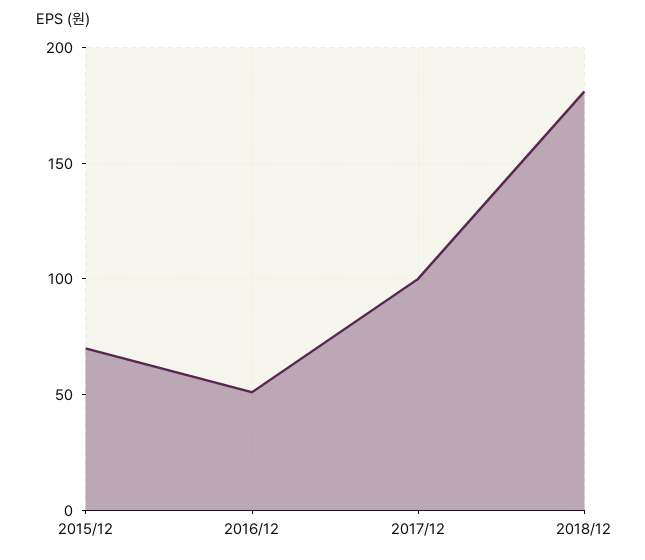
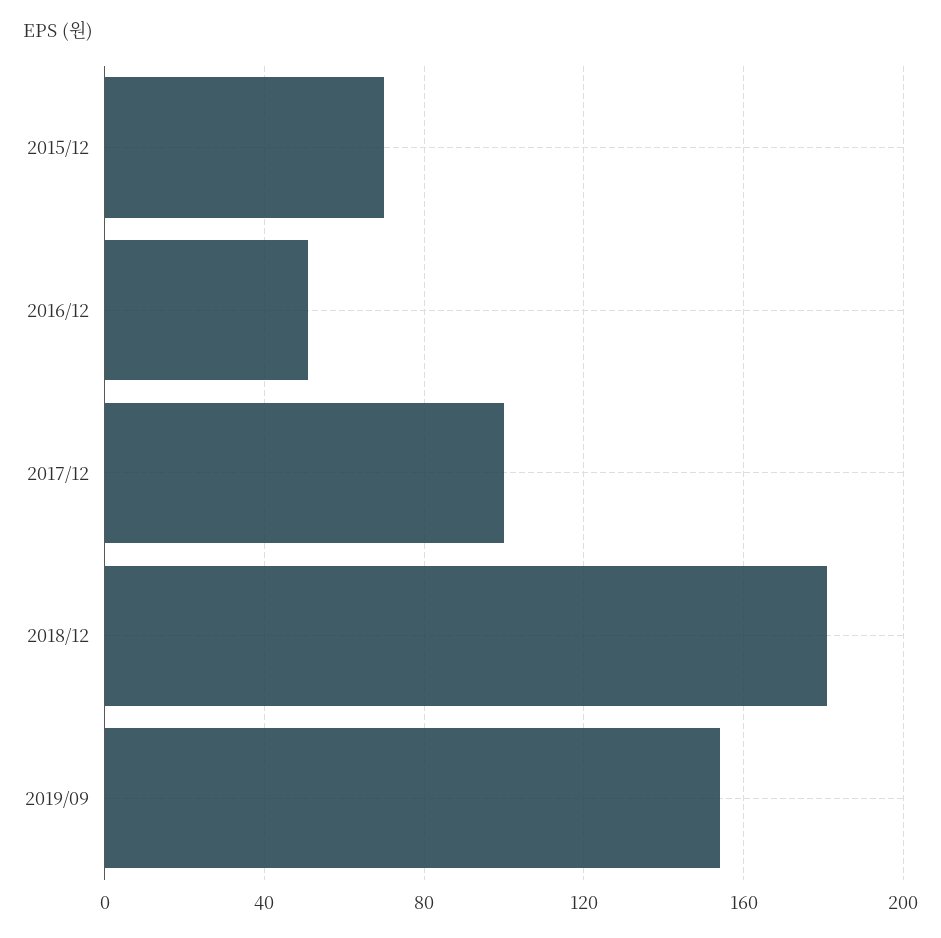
2019/09: none -> 155

